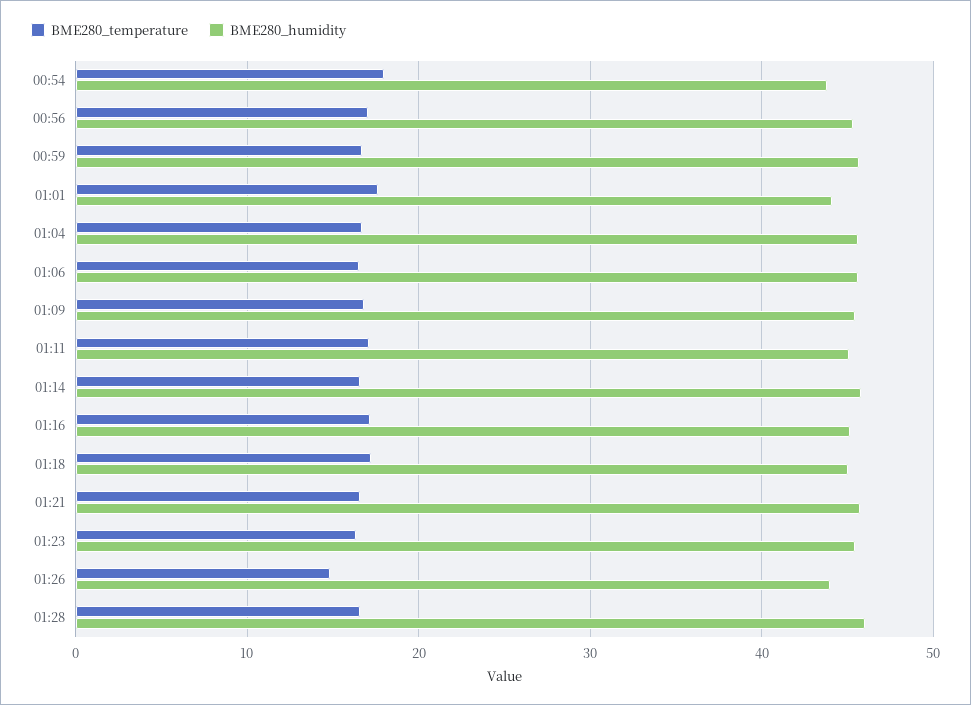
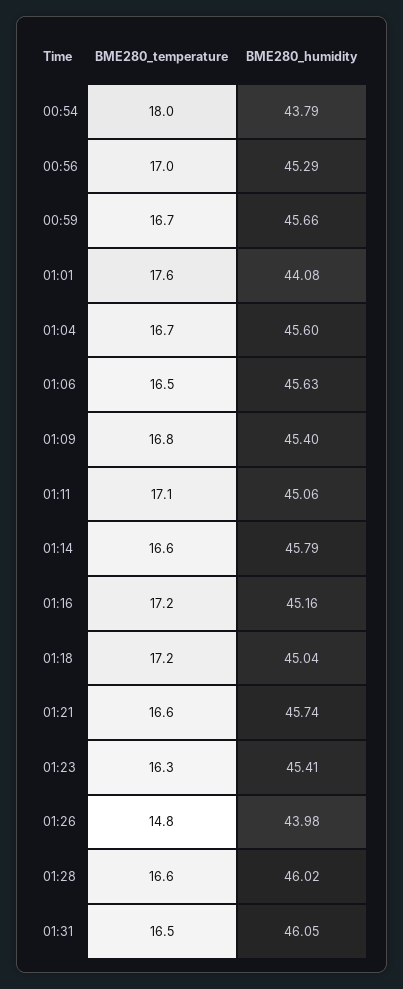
BME280_temperature, 01:31: none -> 16.5
BME280_humidity, 01:31: none -> 46.05

